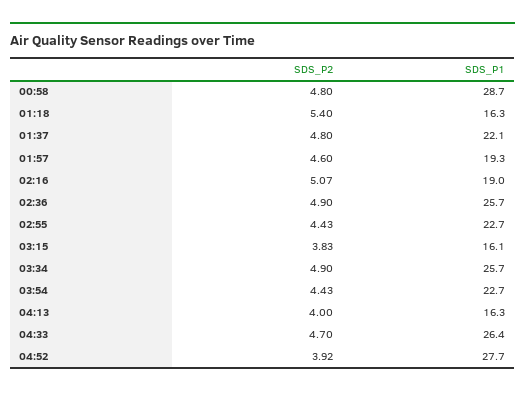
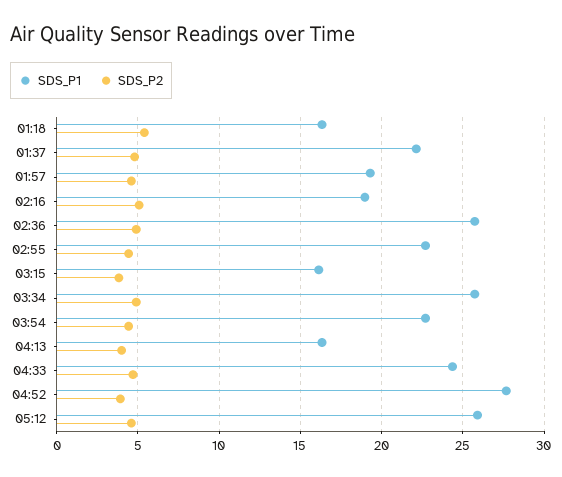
SDS_P2, 00:58: 4.8 -> none
SDS_P1, 00:58: 28.7 -> none
SDS_P1, 04:33: 26.4 -> 24.5
SDS_P1, 05:12: none -> 26
SDS_P2, 05:12: none -> 4.5

